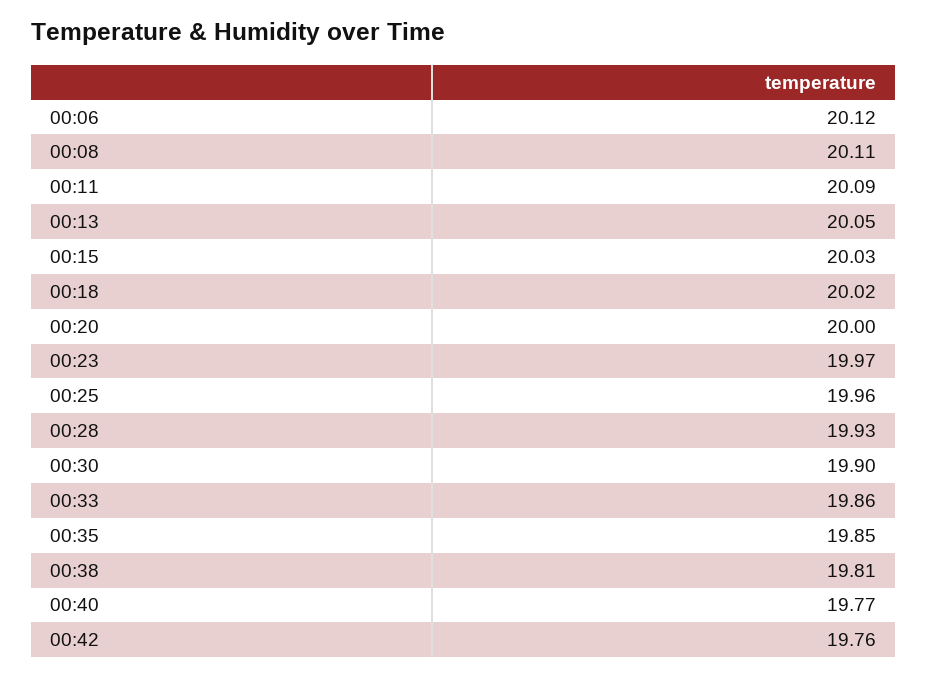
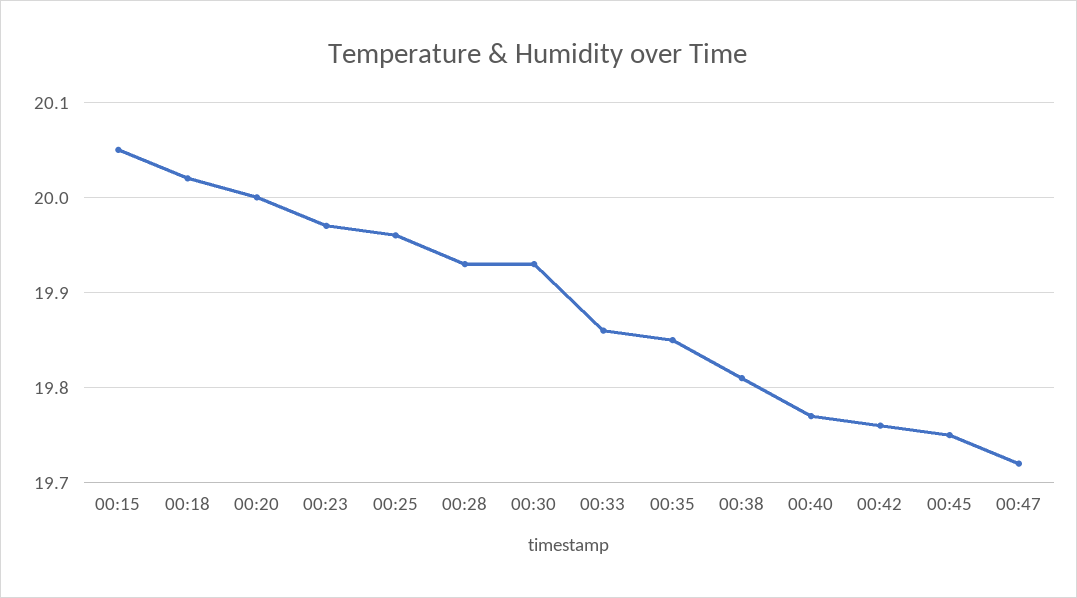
00:06: 20.12 -> none
00:08: 20.11 -> none
00:11: 20.09 -> none
00:13: 20.05 -> none
00:15: 20.03 -> 20.05
00:30: 19.9 -> 19.93
00:45: none -> 19.75
00:47: none -> 19.72

